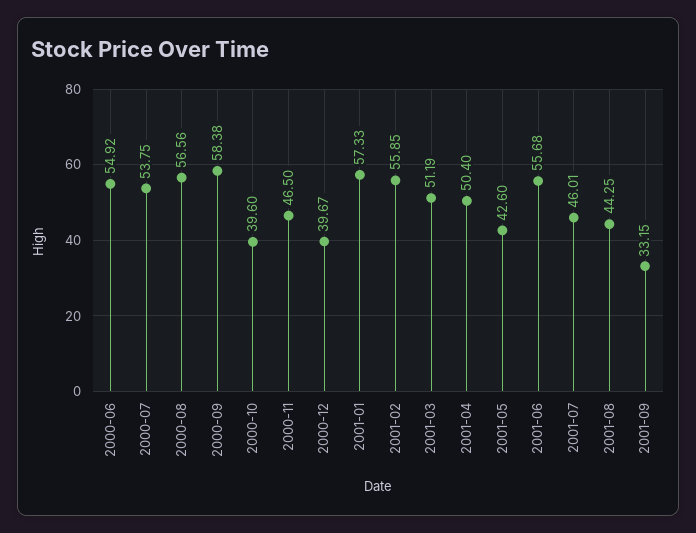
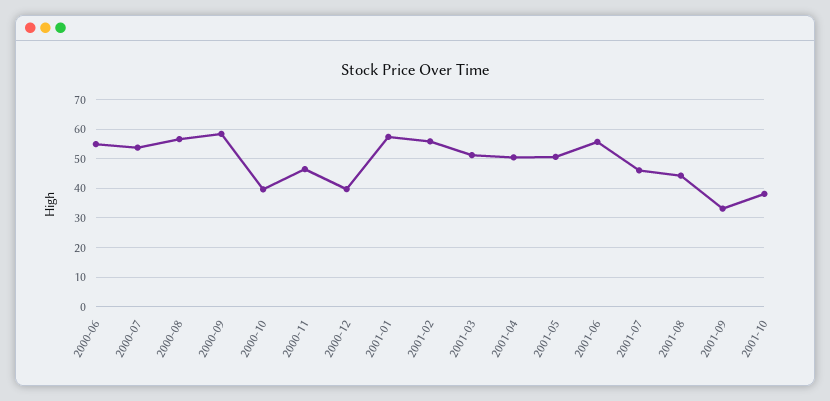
2001-05: 42.6 -> 50
2001-10: none -> 37.5

